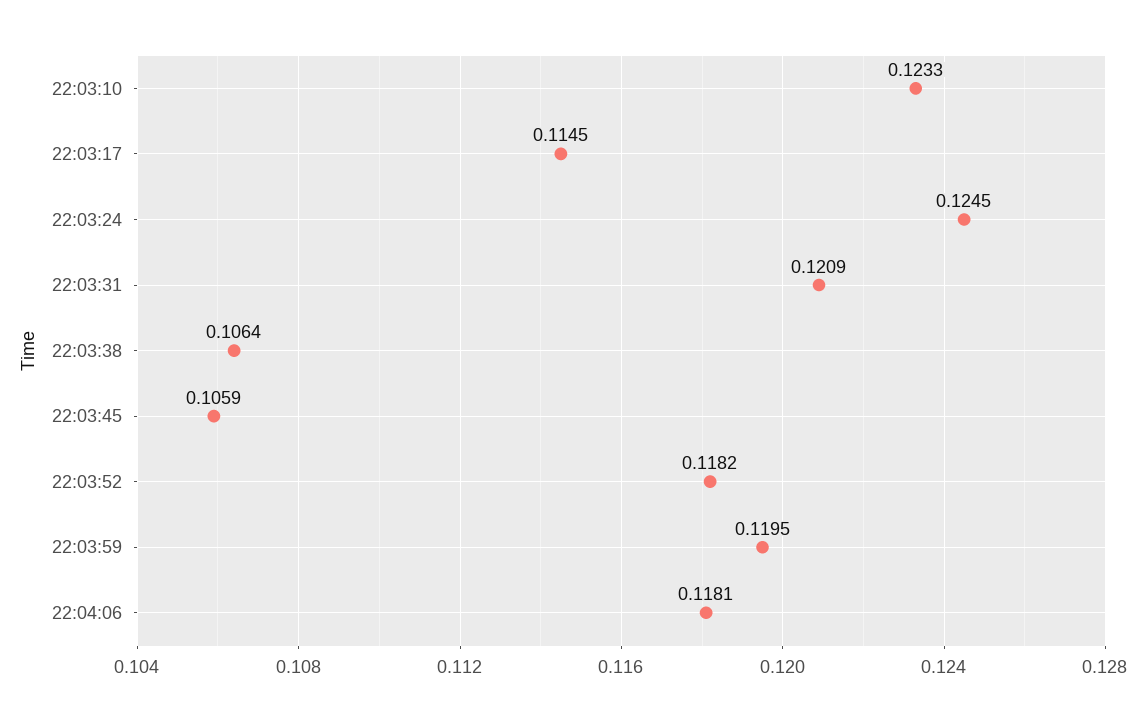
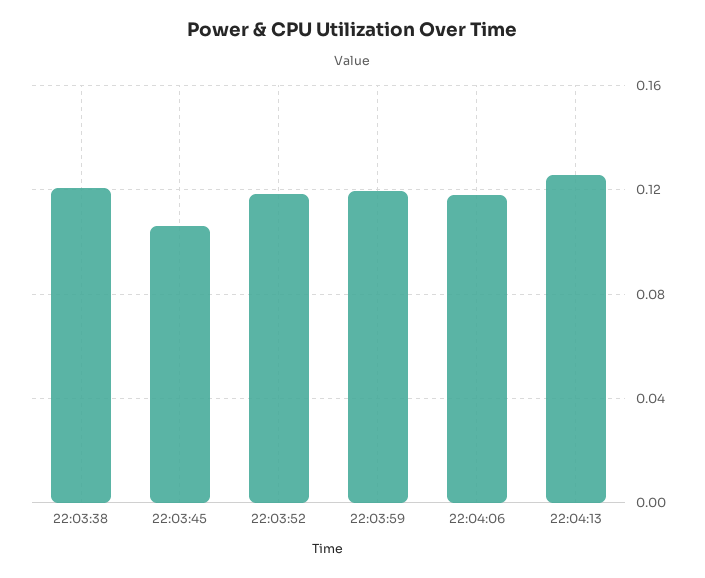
22:03:10: 0.1233 -> none
22:03:17: 0.1145 -> none
22:03:24: 0.1245 -> none
22:03:31: 0.1209 -> none
22:03:38: 0.1064 -> 0.12
22:04:13: none -> 0.125

